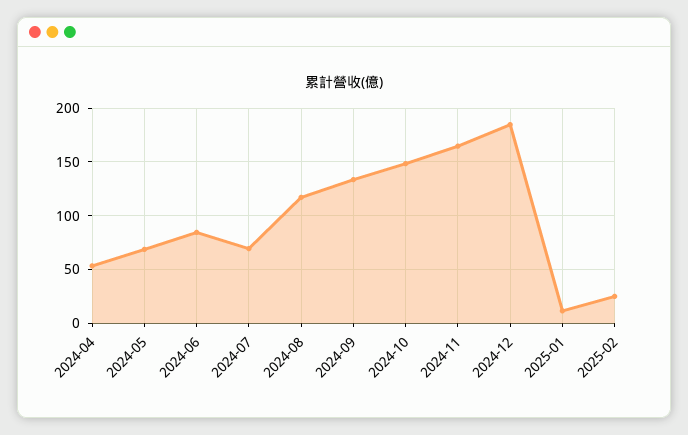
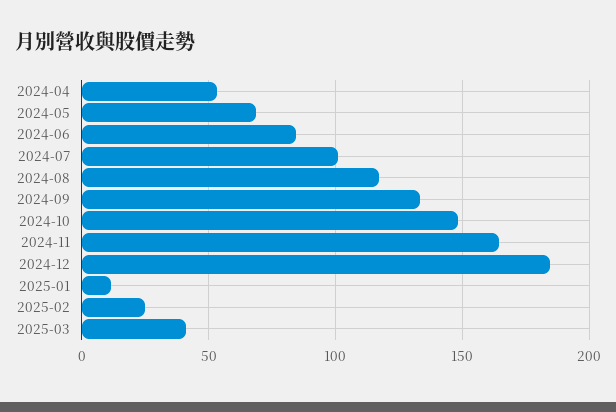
2024-07: 70 -> 100
2025-03: none -> 40

